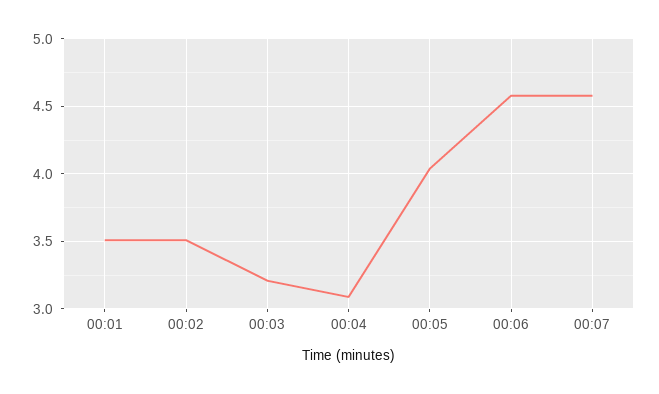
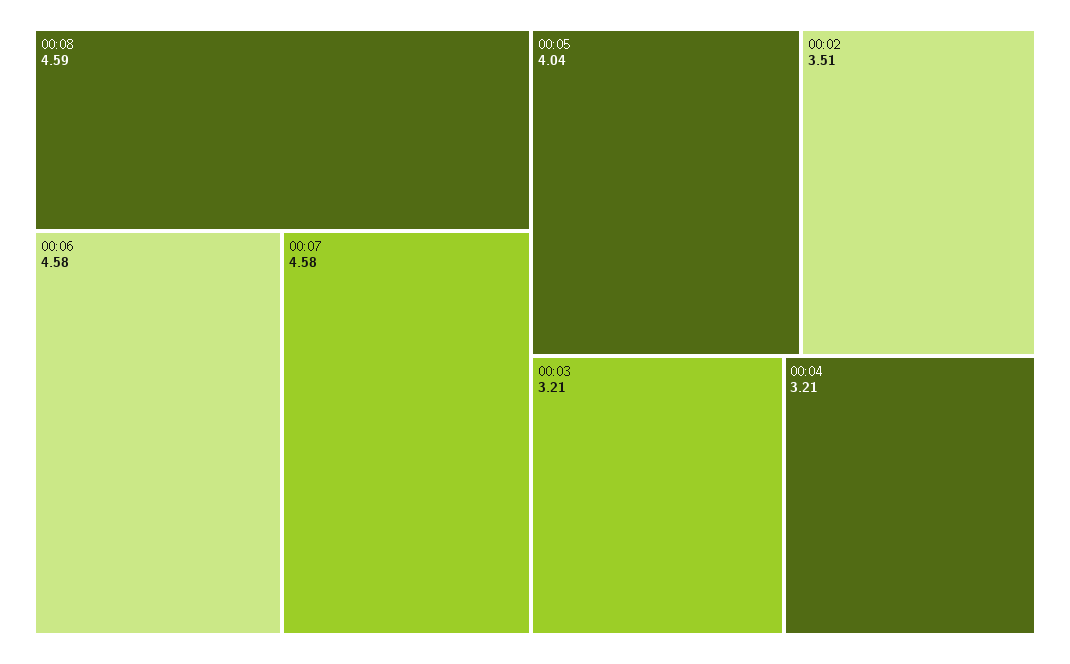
00:01: 3.5 -> none
00:04: 3.1 -> 3.21
00:08: none -> 4.59

